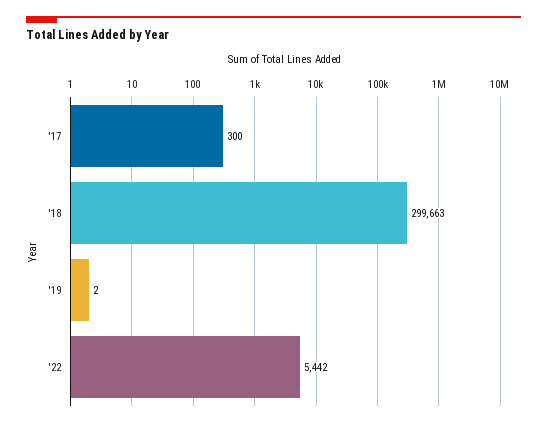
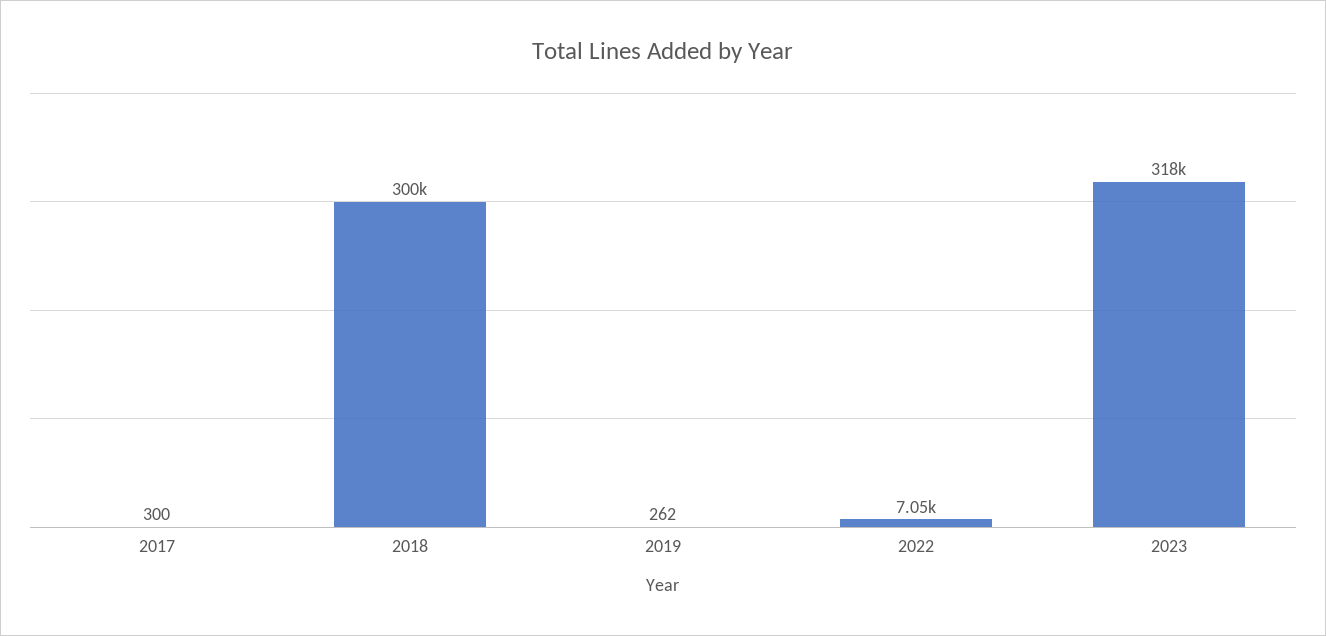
'19: 2 -> 262
'22: 5442 -> 7050
2023: none -> 318000

